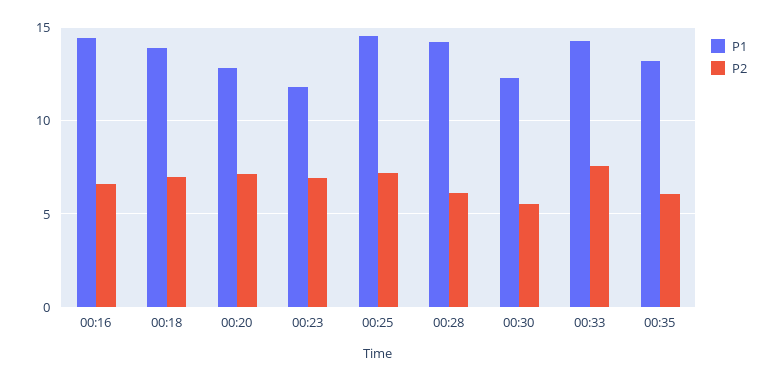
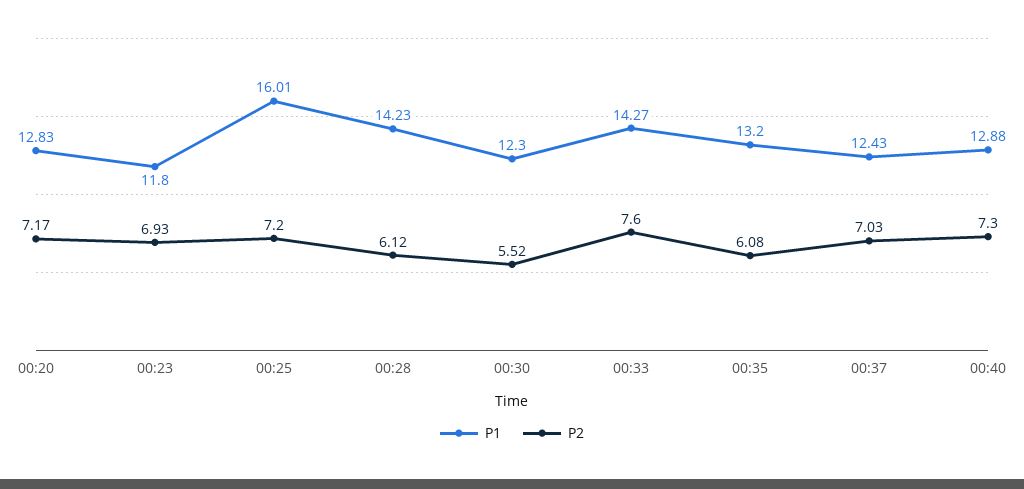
P1, 00:16: 14.5 -> none
P2, 00:16: 6.5 -> none
P1, 00:18: 14 -> none
P2, 00:18: 7 -> none
P1, 00:25: 14.5 -> 16.01
P1, 00:37: none -> 12.43
P2, 00:37: none -> 7.03
P1, 00:40: none -> 12.88
P2, 00:40: none -> 7.3

